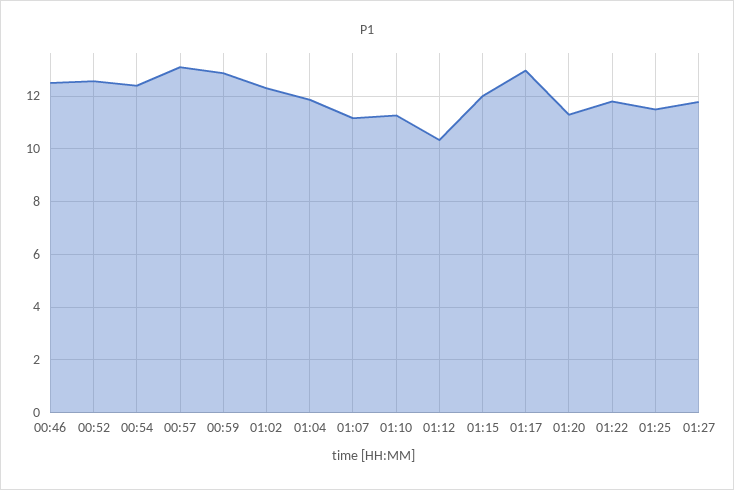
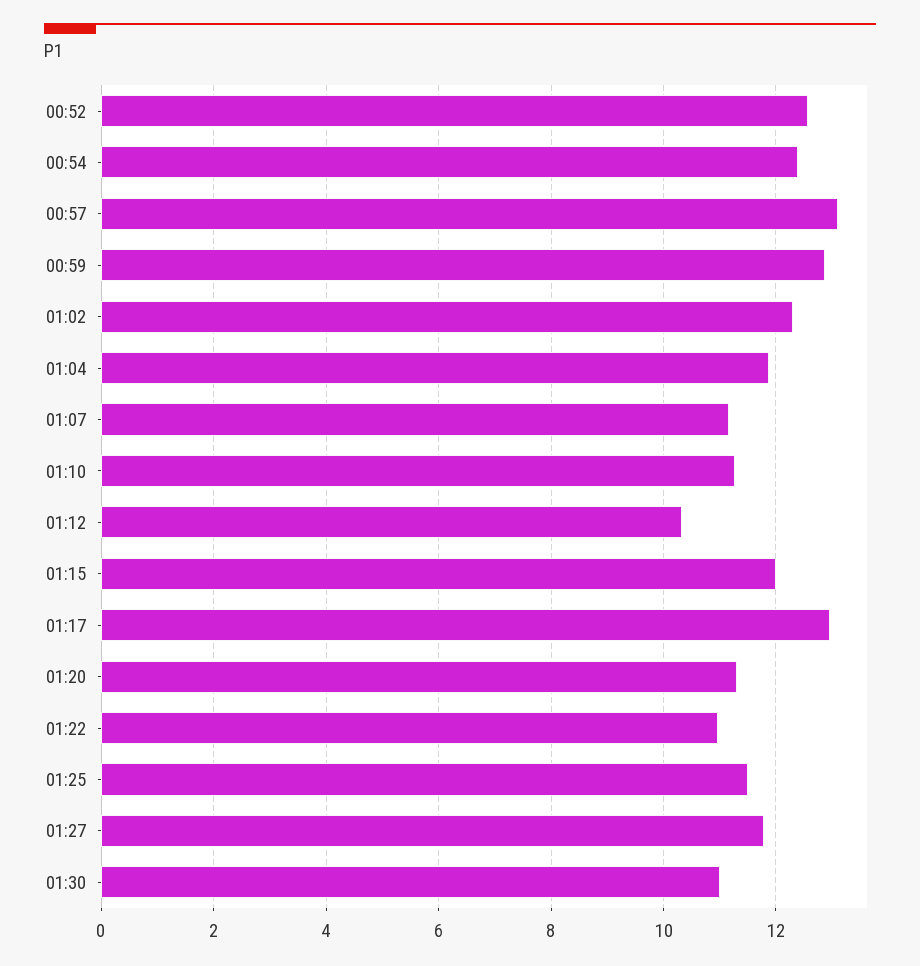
00:46: 12.5 -> none
01:22: 11.75 -> 11
01:30: none -> 11

